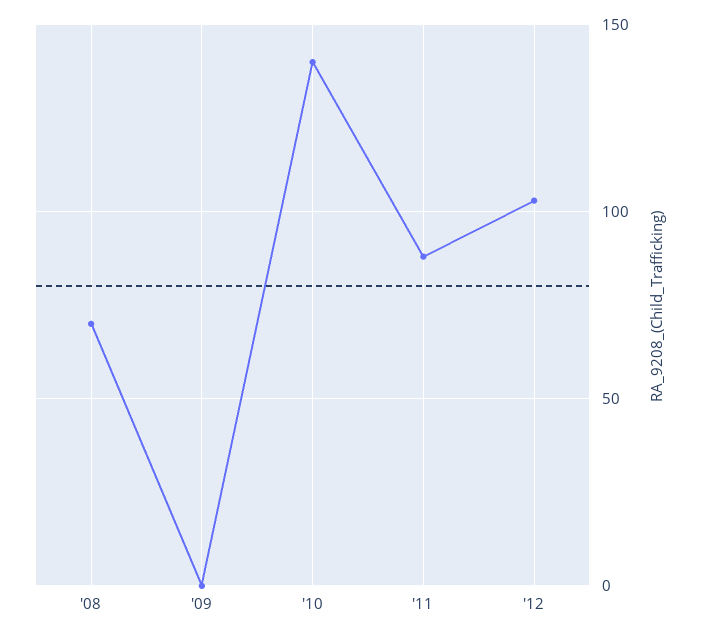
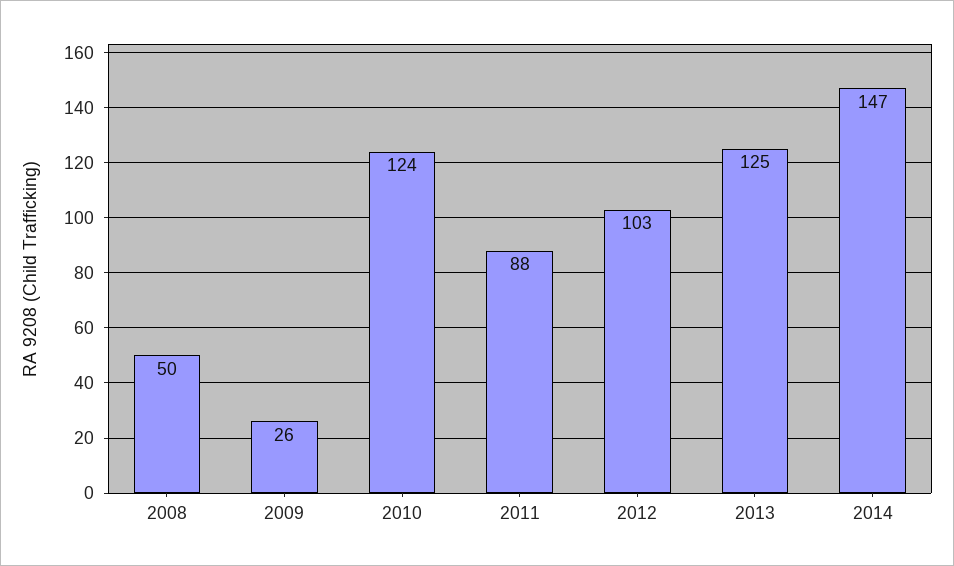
'08: 70 -> 50
'09: 0 -> 26
'10: 140 -> 124
2013: none -> 125
2014: none -> 147

